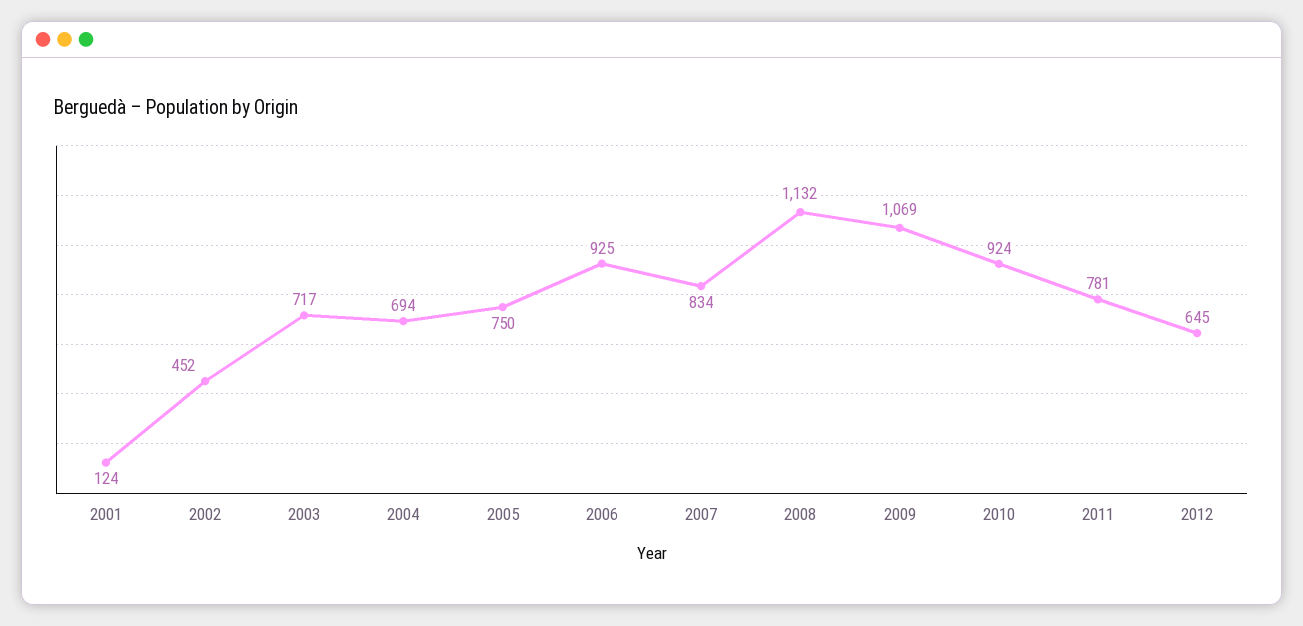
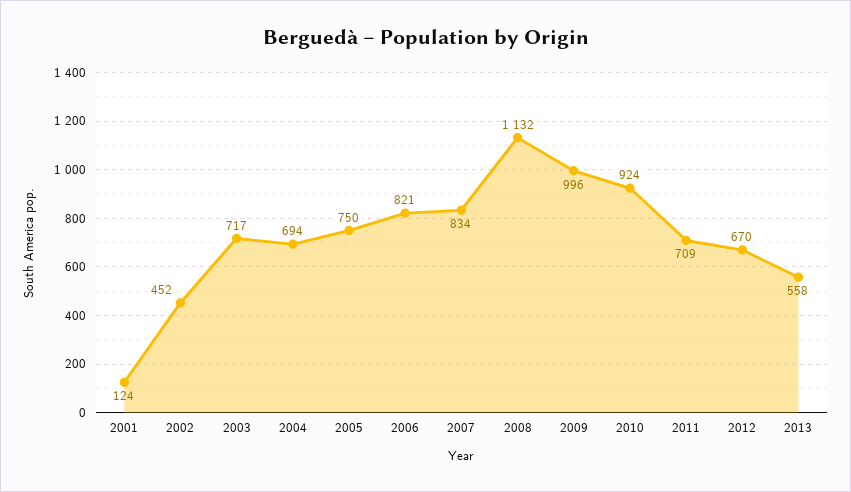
2006: 925 -> 821
2009: 1069 -> 996
2011: 781 -> 709
2012: 645 -> 670
2013: none -> 558

